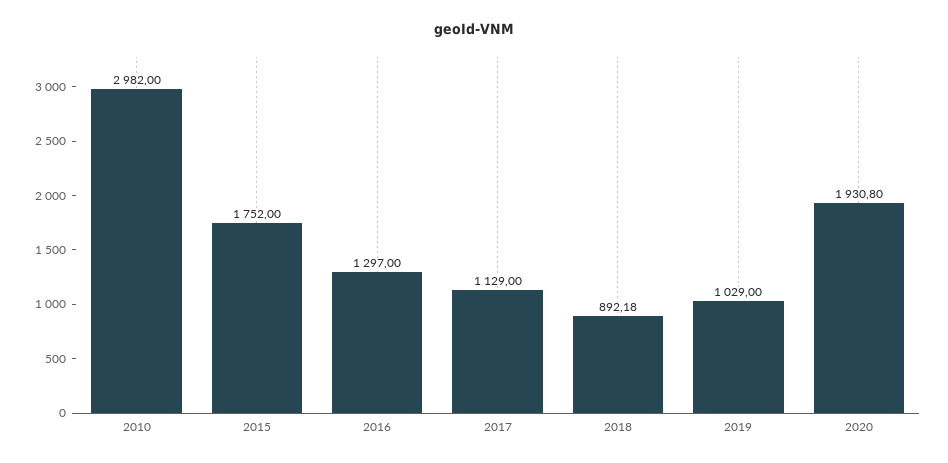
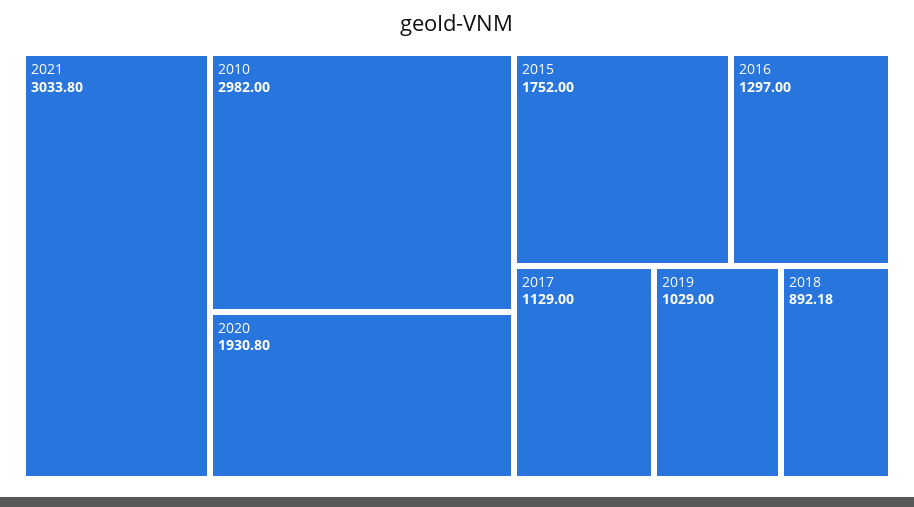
2021: none -> 3033.8

